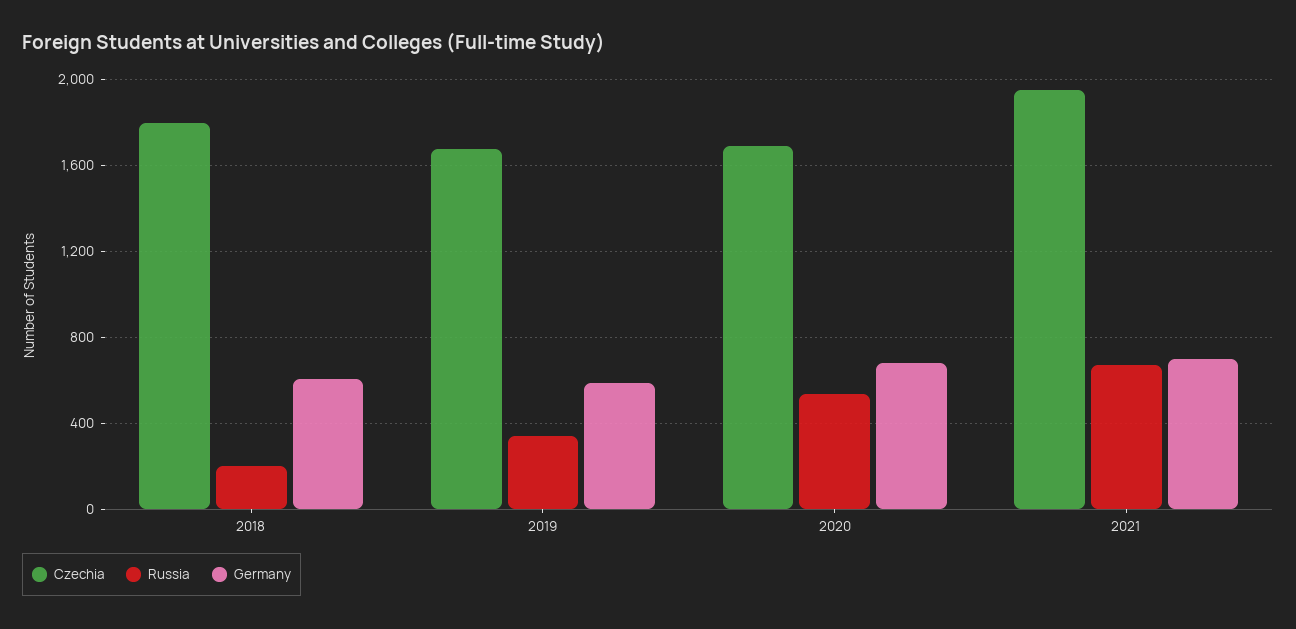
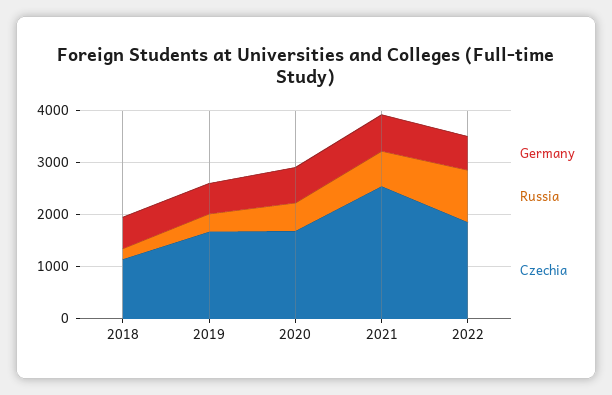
Czechia, 2018: 1800 -> 1200
Czechia, 2021: 1950 -> 2600
Germany, 2022: none -> 600
Russia, 2022: none -> 1000
Czechia, 2022: none -> 1800

